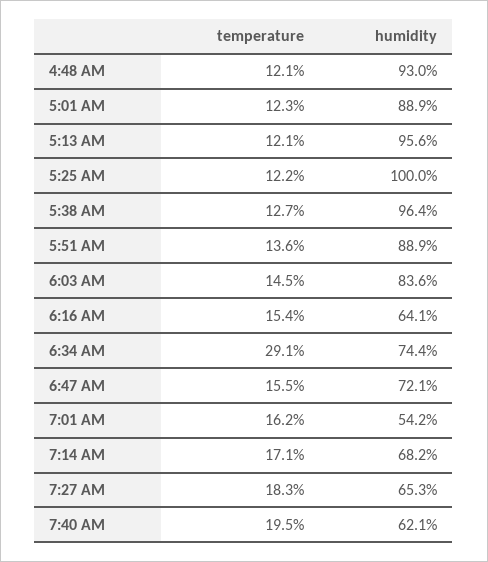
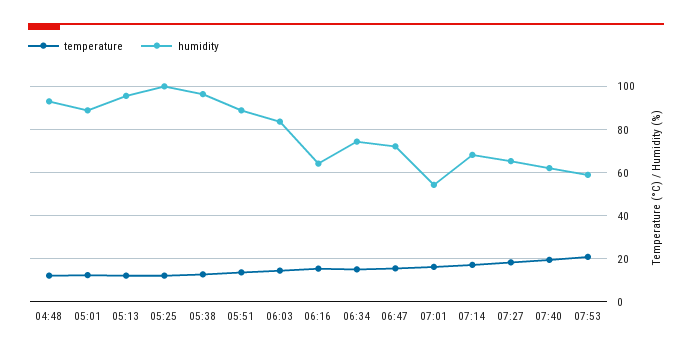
temperature, 6:34 AM: 29.1 -> 15
temperature, 07:53: none -> 20
humidity, 07:53: none -> 60

